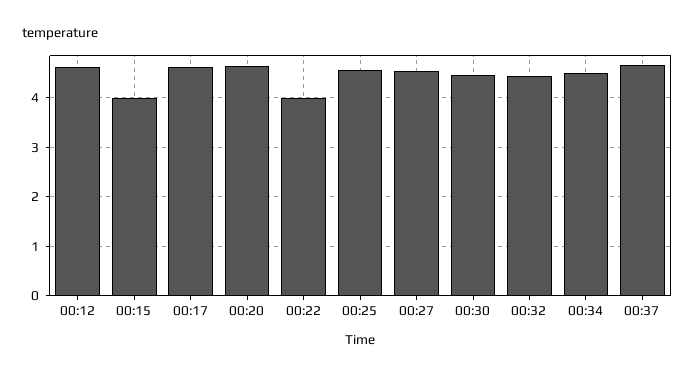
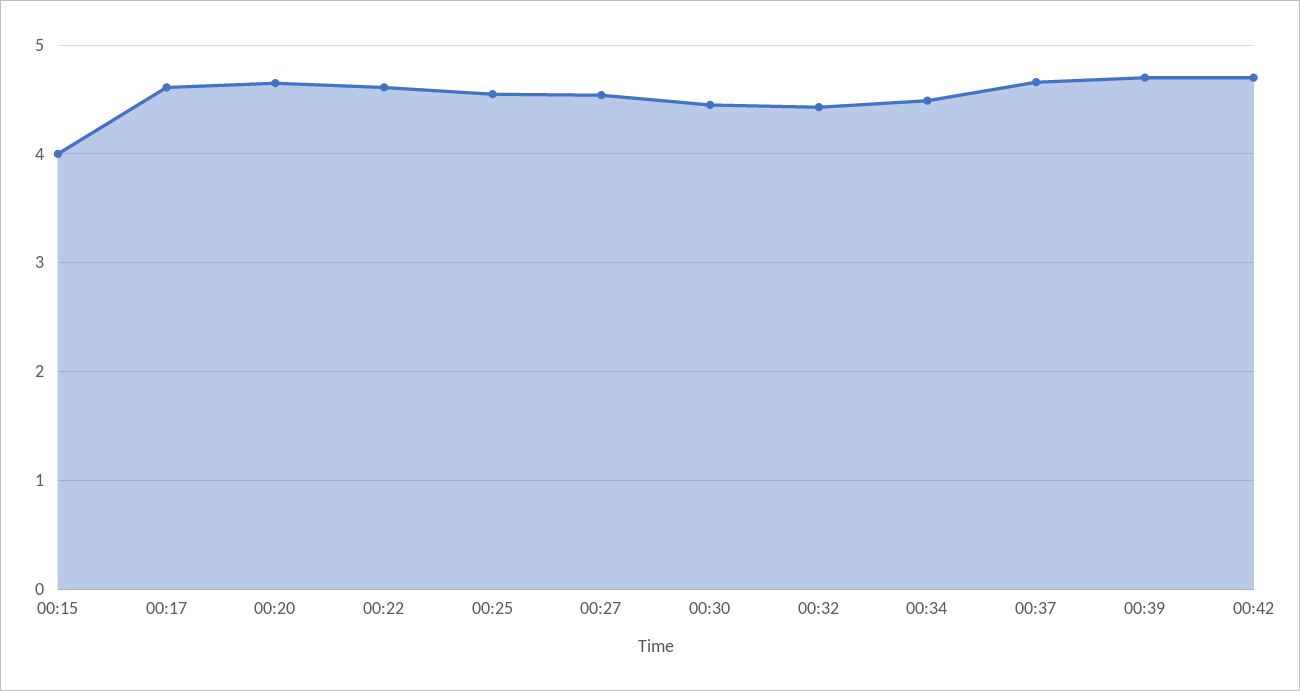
00:12: 4.6 -> none
00:22: 4 -> 4.6
00:39: none -> 4.7
00:42: none -> 4.7

